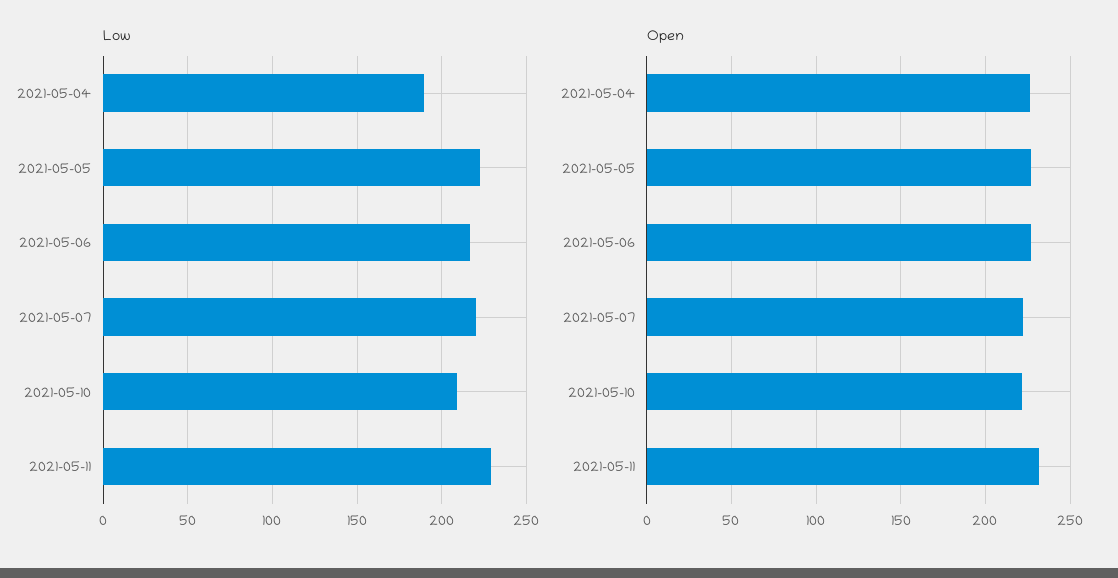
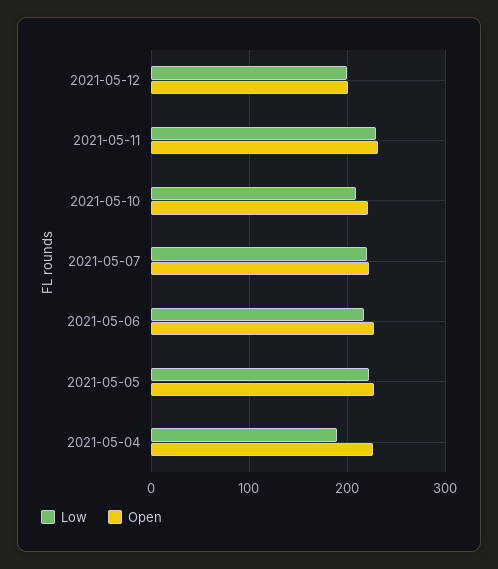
Low, 2021-05-12: none -> 200
Open, 2021-05-12: none -> 200

